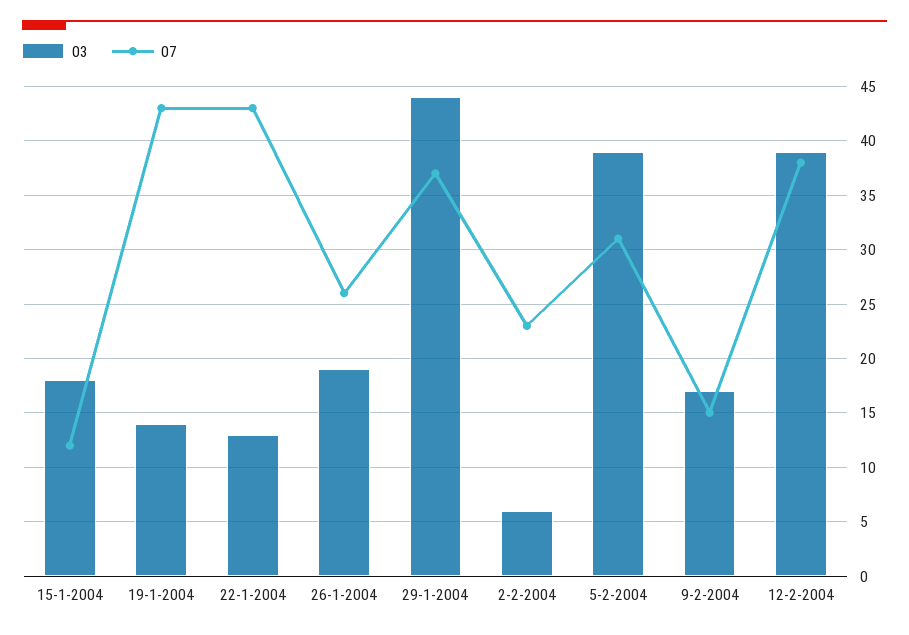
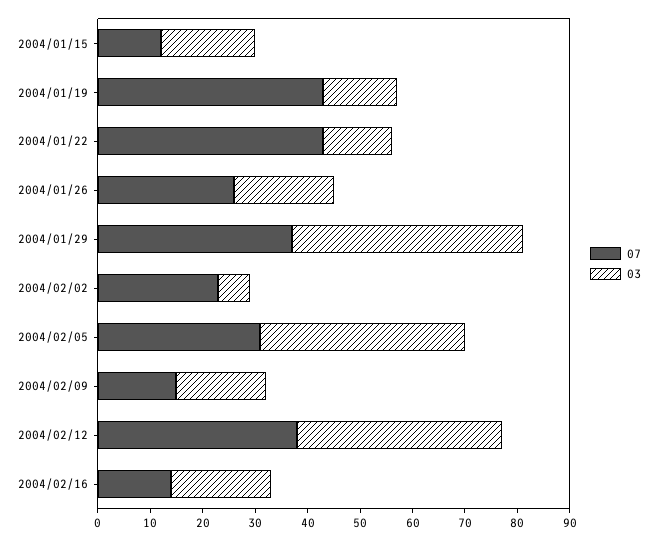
07, 2004/02/16: none -> 15
03, 2004/02/16: none -> 20

